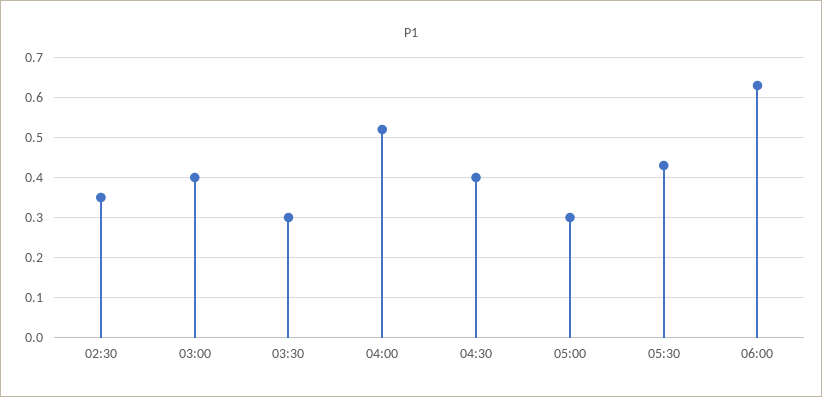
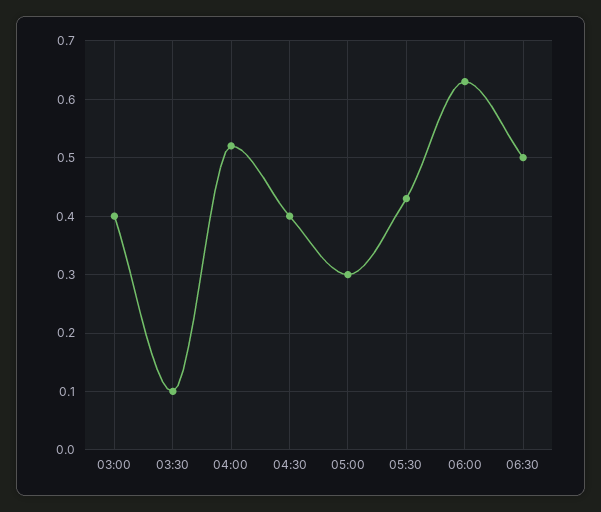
02:30: 0.35 -> none
03:30: 0.3 -> 0.1
06:30: none -> 0.5

